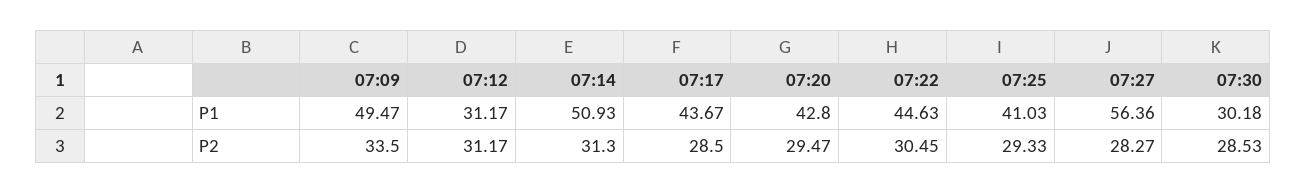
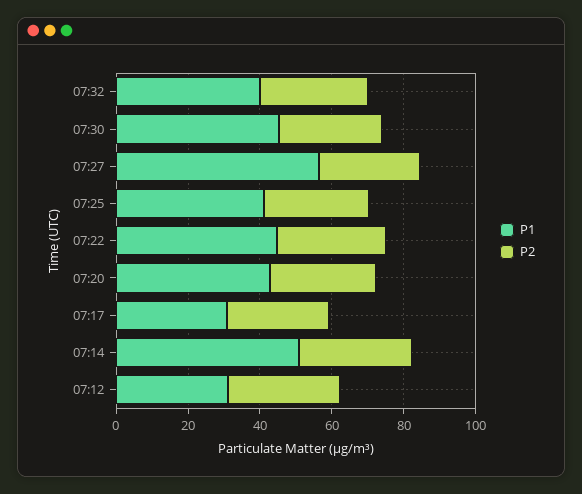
P1, 07:09: 49.47 -> none
P1, 07:17: 43.67 -> 30
P1, 07:30: 30.18 -> 45
P2, 07:09: 33.5 -> none
P1, 07:32: none -> 40
P2, 07:32: none -> 30

